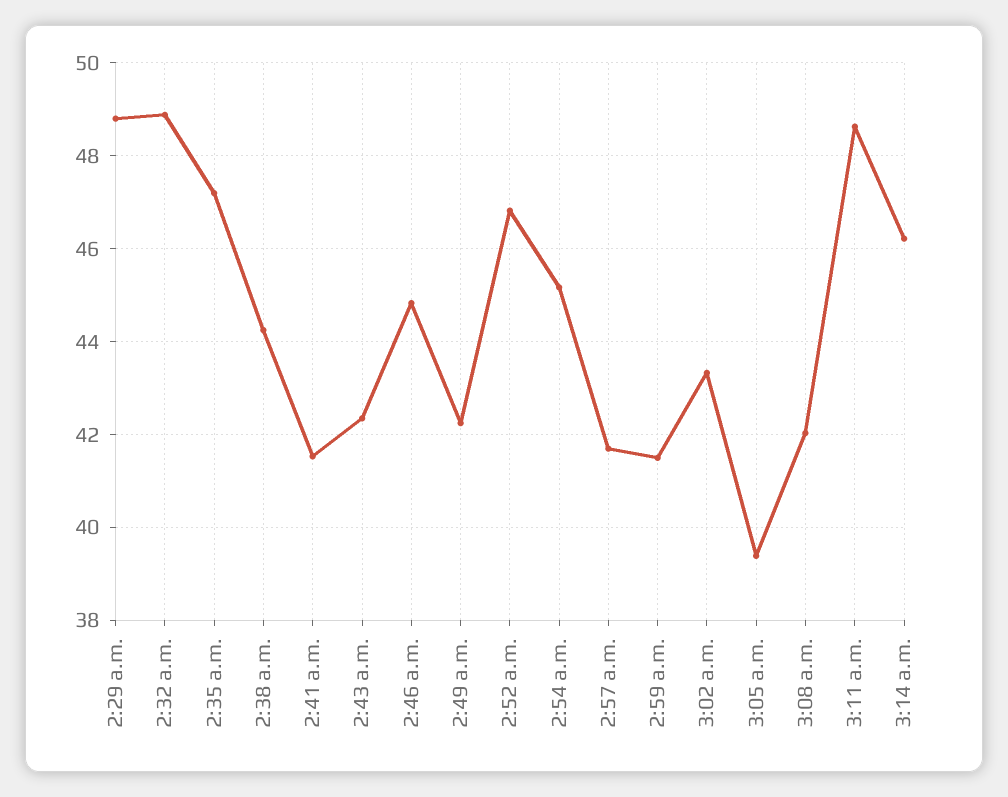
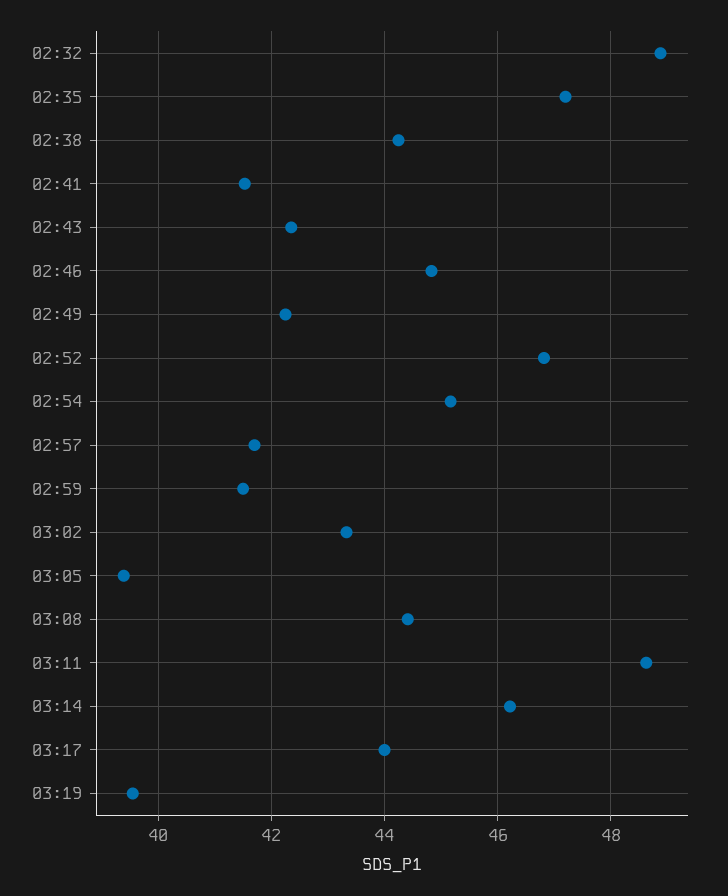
2:29 a.m.: 48.8 -> none
3:08 a.m.: 42 -> 44.4
03:17: none -> 44
03:19: none -> 39.6

